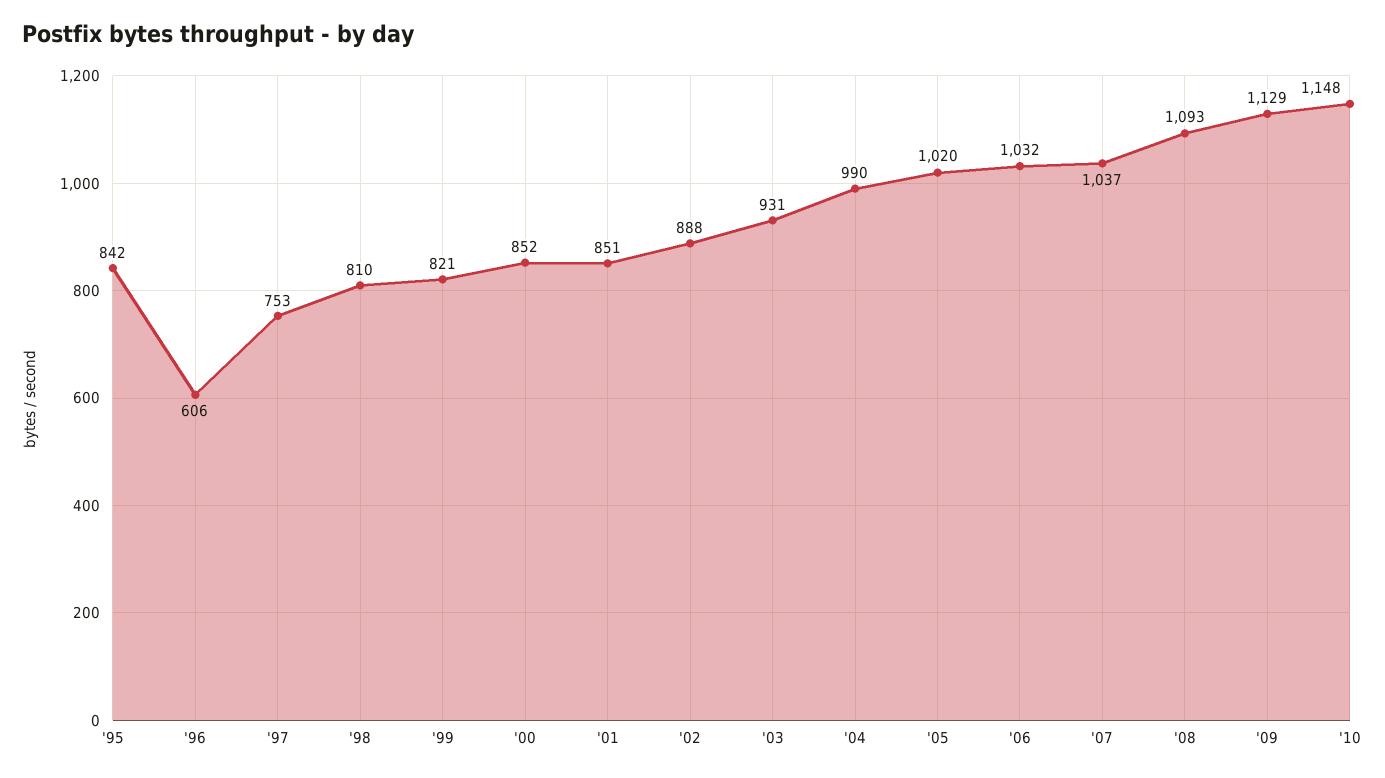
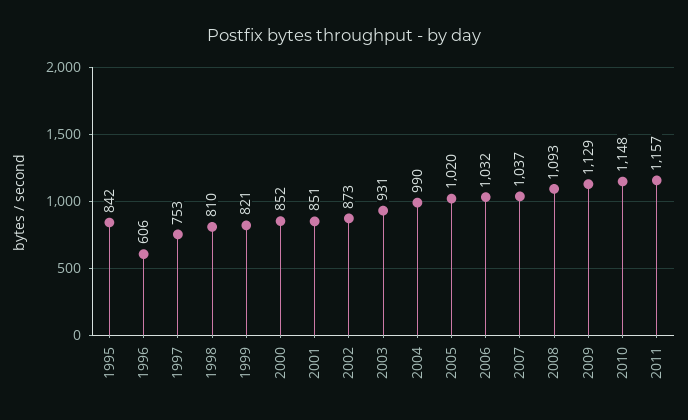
'02: 888 -> 873
2011: none -> 1157

